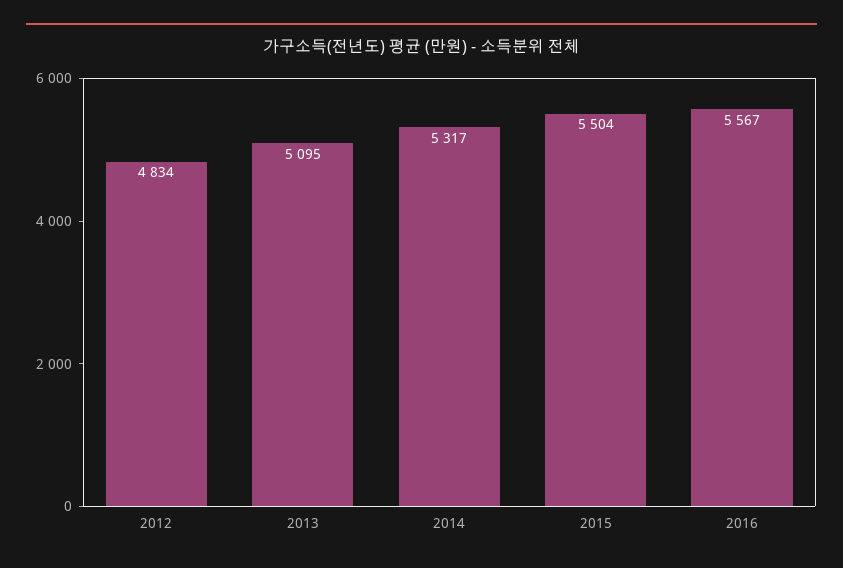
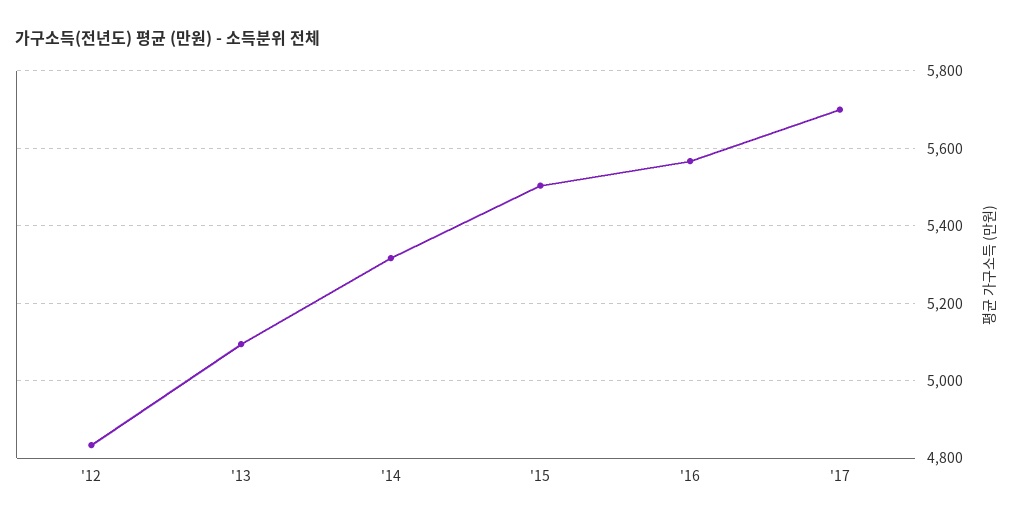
'17: none -> 5700

